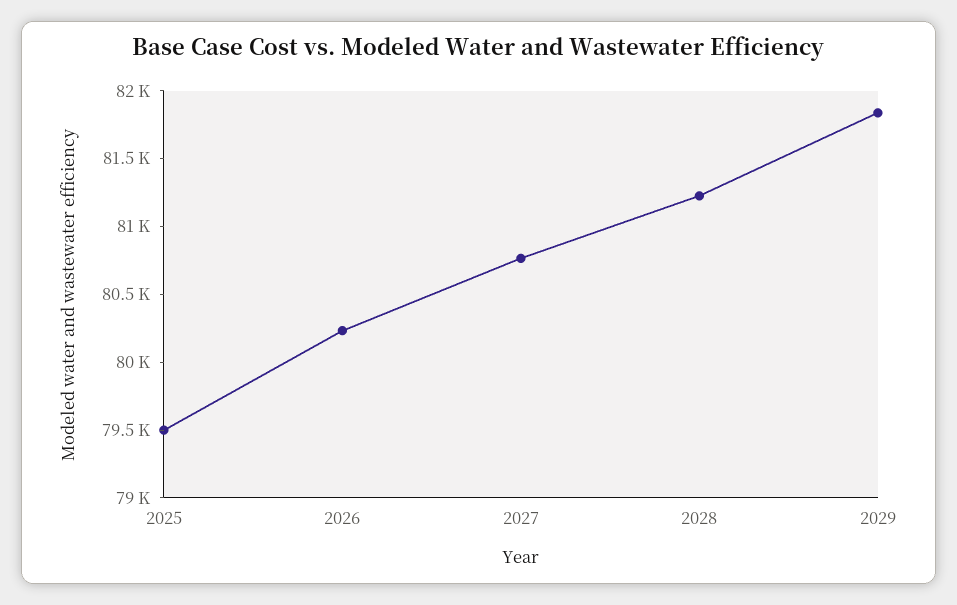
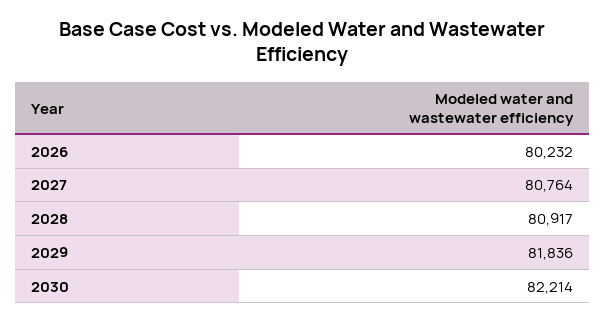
2025: 79500 -> none
2028: 81200 -> 80917
2030: none -> 82214

